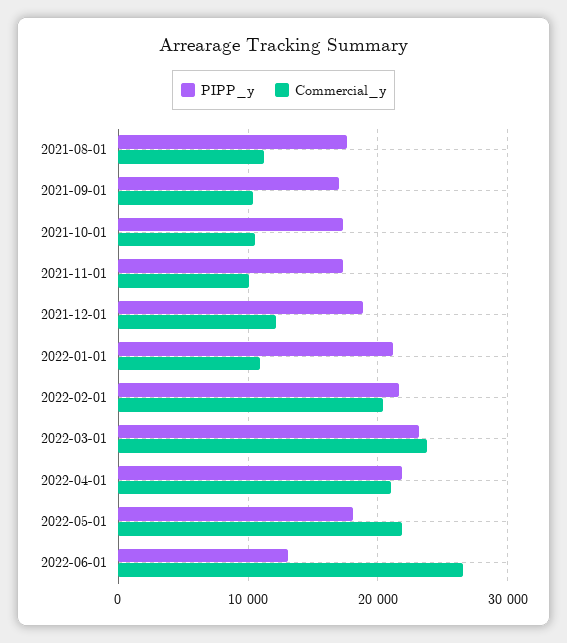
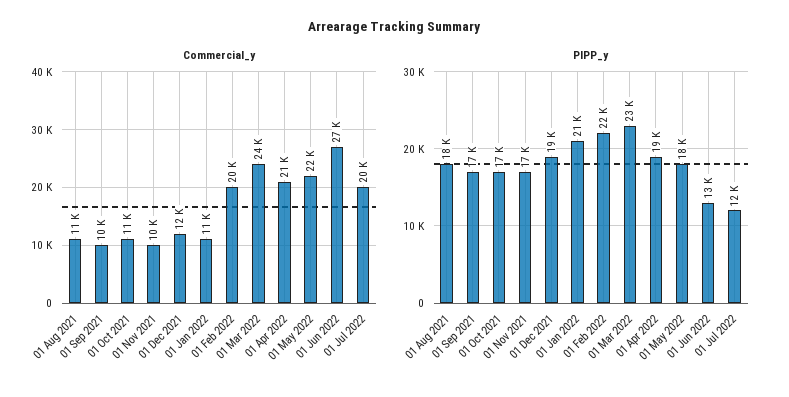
PIPP_y, 2022-04-01: 22000 -> 19000
Commercial_y, 01 Jul 2022: none -> 20000
PIPP_y, 01 Jul 2022: none -> 12000

